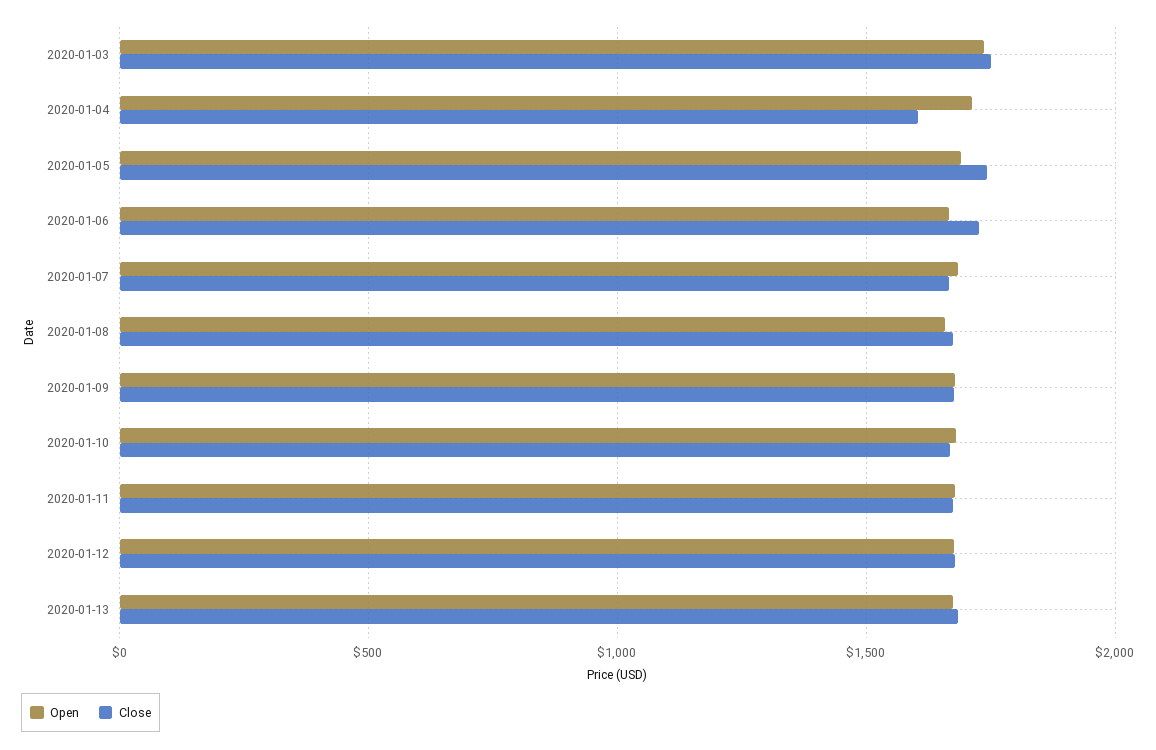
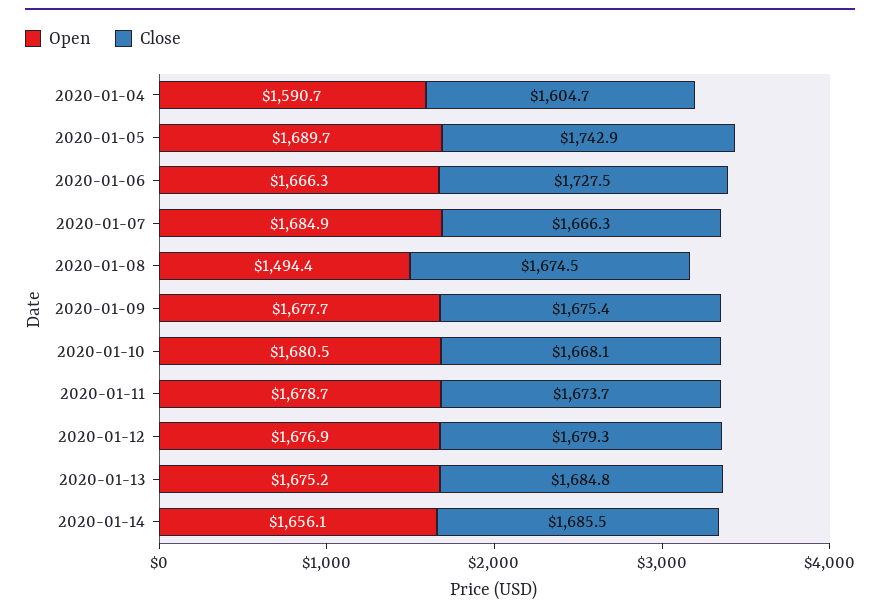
Open, 2020-01-03: 1750 -> none
Close, 2020-01-03: 1750 -> none
Open, 2020-01-04: 1700 -> 1590.7
Open, 2020-01-08: 1650 -> 1494.4
Open, 2020-01-14: none -> 1656.1
Close, 2020-01-14: none -> 1685.5

